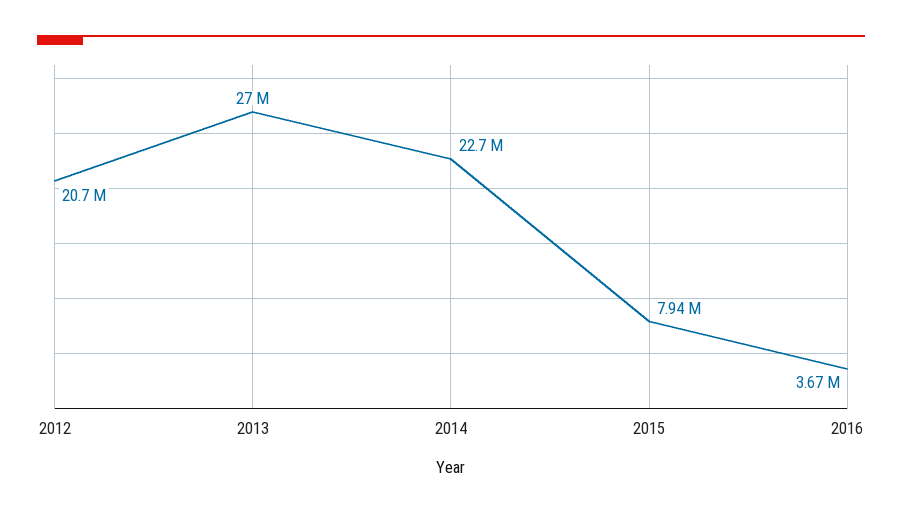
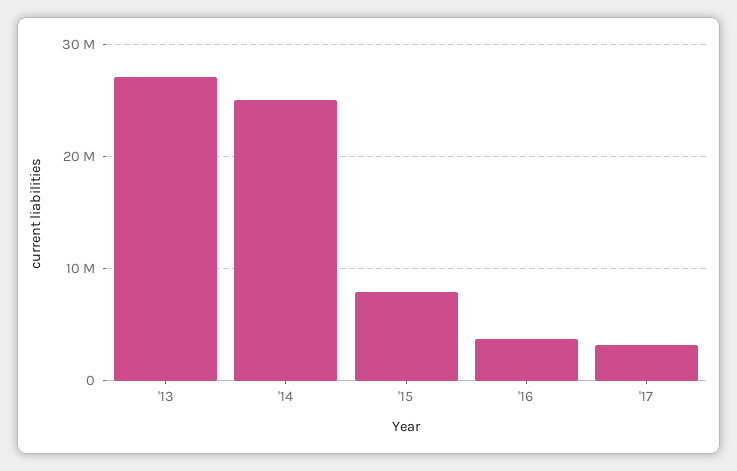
2012: 20700000 -> none
2014: 22700000 -> 25000000
'17: none -> 3000000

